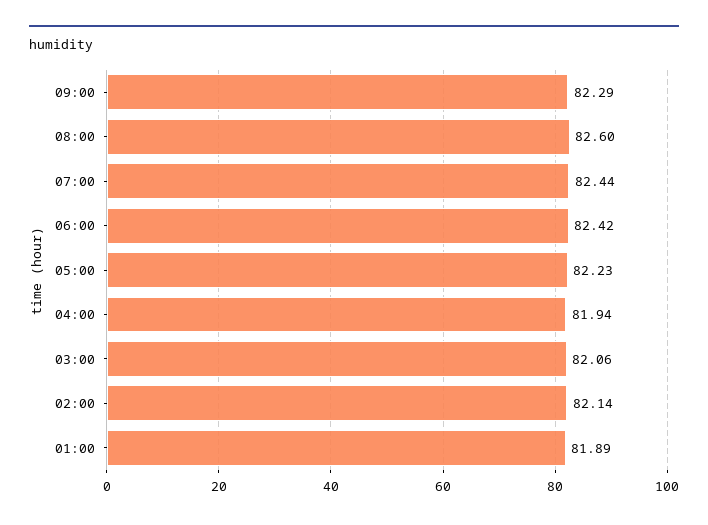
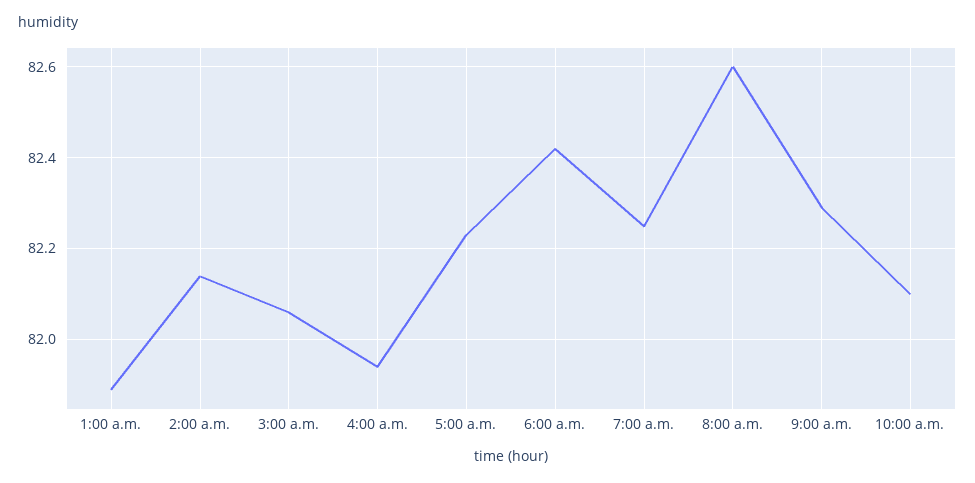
07:00: 82.44 -> 82.25
10:00 a.m.: none -> 82.1

